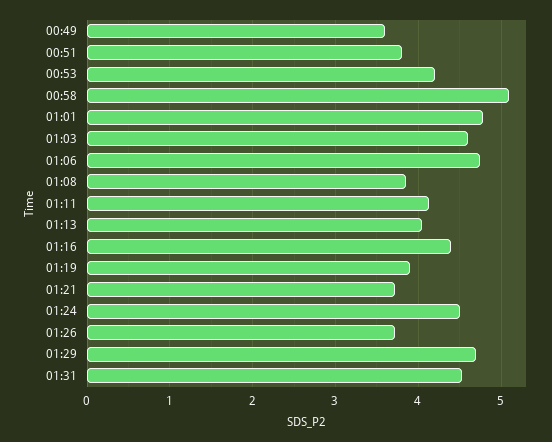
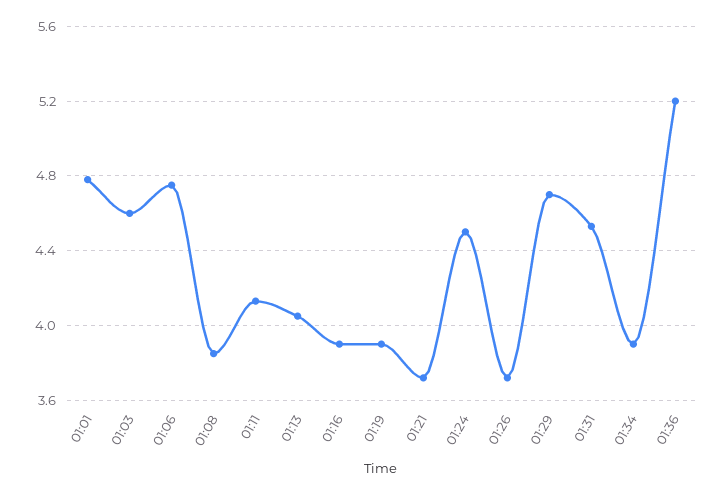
00:49: 3.6 -> none
00:51: 3.8 -> none
00:53: 4.2 -> none
00:58: 5.1 -> none
01:16: 4.4 -> 3.9
01:34: none -> 3.9
01:36: none -> 5.2

